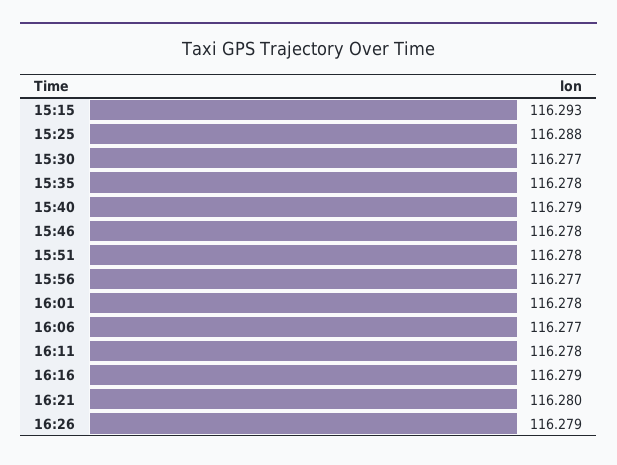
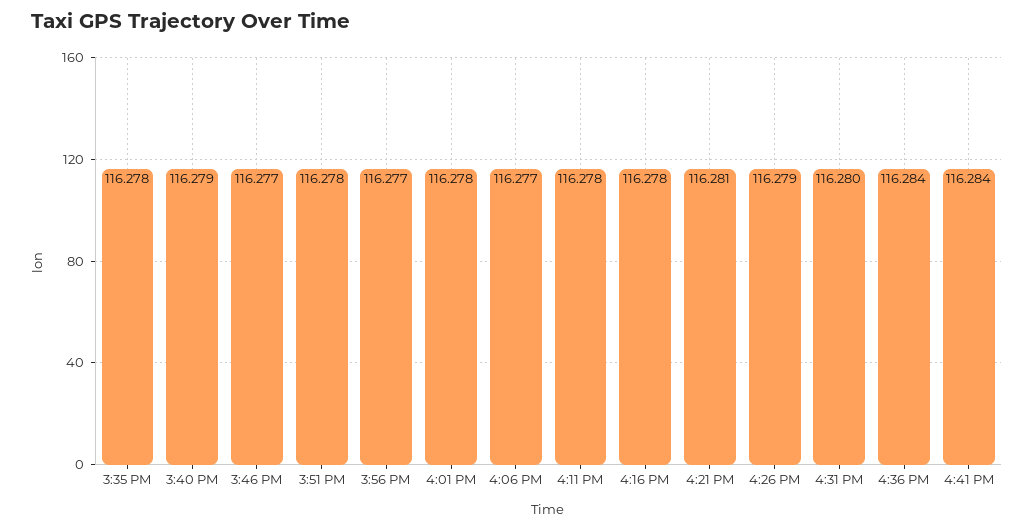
15:15: 116.293 -> none
15:25: 116.288 -> none
15:30: 116.277 -> none
15:46: 116.278 -> 116.277
16:16: 116.279 -> 116.278
16:21: 116.28 -> 116.281
4:31 PM: none -> 116.28
4:36 PM: none -> 116.284
4:41 PM: none -> 116.284

